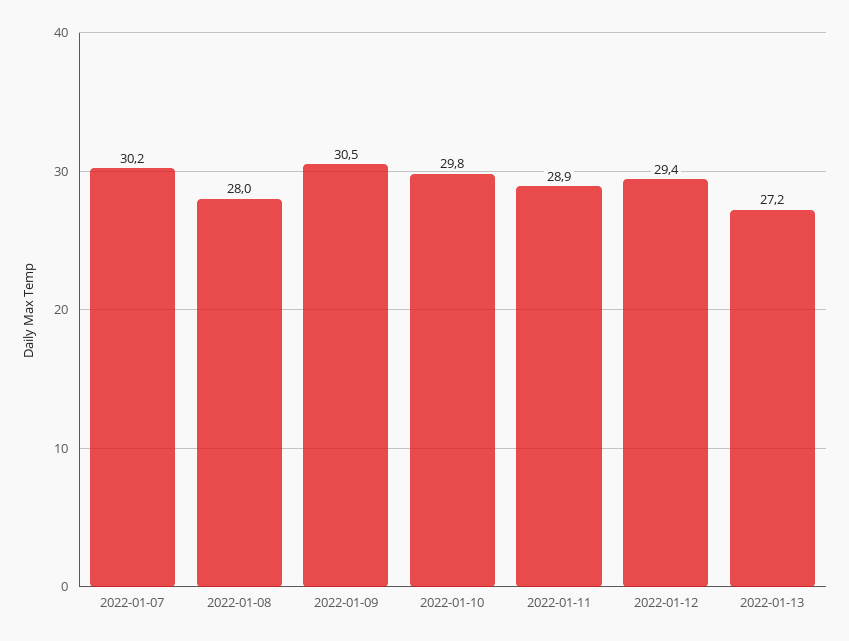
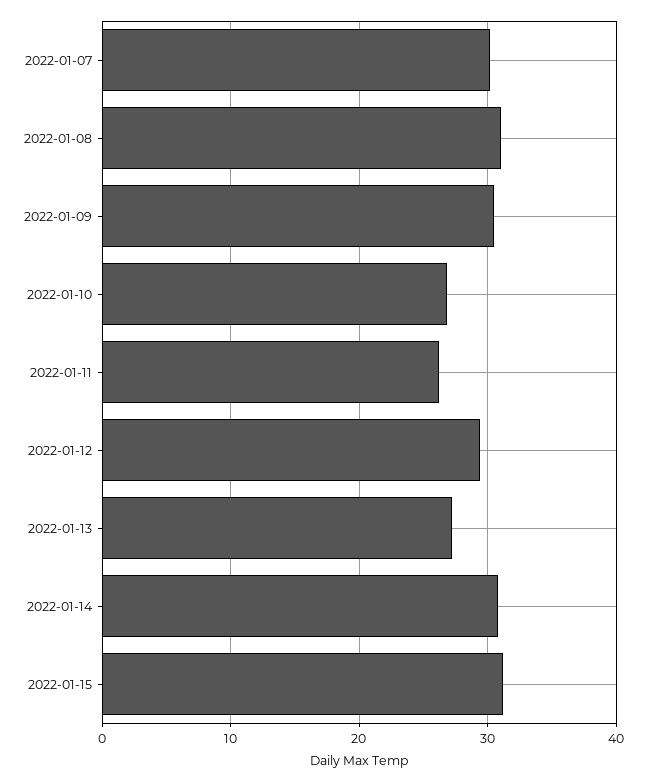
2022-01-08: 28 -> 31
2022-01-10: 29.8 -> 27
2022-01-11: 28.9 -> 26
2022-01-14: none -> 31
2022-01-15: none -> 31

